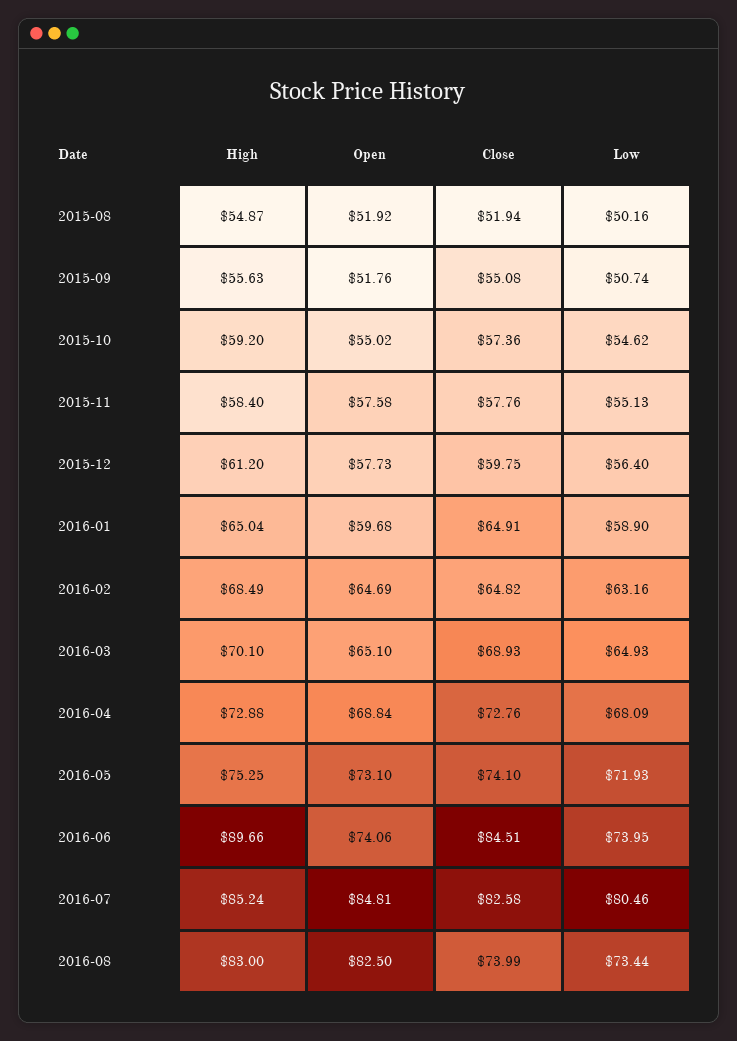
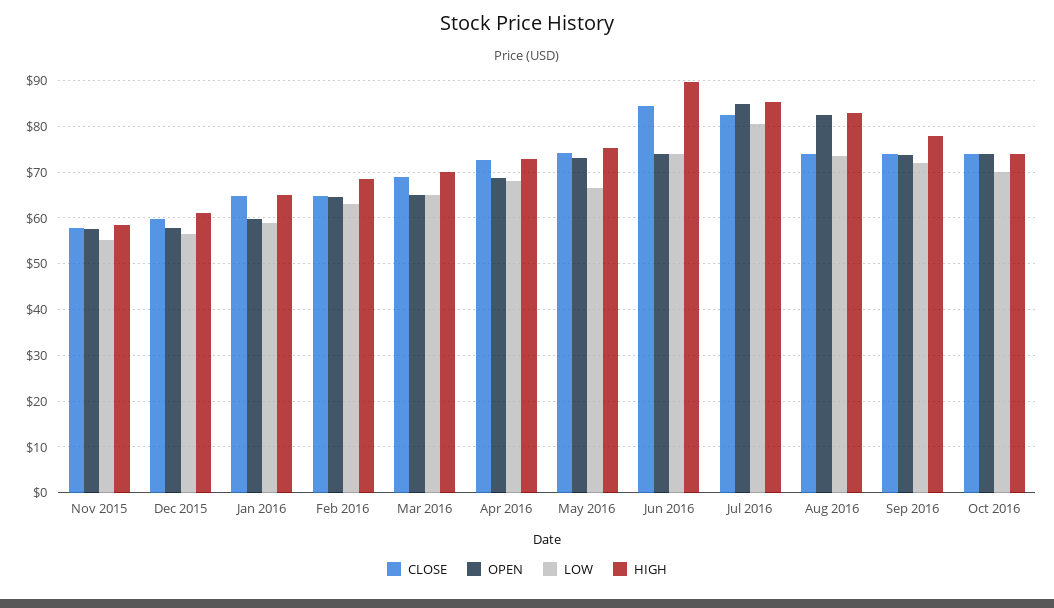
High, 2015-08: 54.87 -> none
Open, 2015-08: 51.92 -> none
Close, 2015-08: 51.94 -> none
Low, 2015-08: 50.16 -> none
High, 2015-09: 55.63 -> none
Open, 2015-09: 51.76 -> none
Close, 2015-09: 55.08 -> none
Low, 2015-09: 50.74 -> none
High, 2015-10: 59.2 -> none
Open, 2015-10: 55.02 -> none
Close, 2015-10: 57.36 -> none
Low, 2015-10: 54.62 -> none
Low, 2016-05: 71.93 -> 66
Close, Sep 2016: none -> 74
Open, Sep 2016: none -> 74
Low, Sep 2016: none -> 72
High, Sep 2016: none -> 78
Close, Oct 2016: none -> 74
Open, Oct 2016: none -> 74
Low, Oct 2016: none -> 70
High, Oct 2016: none -> 74

